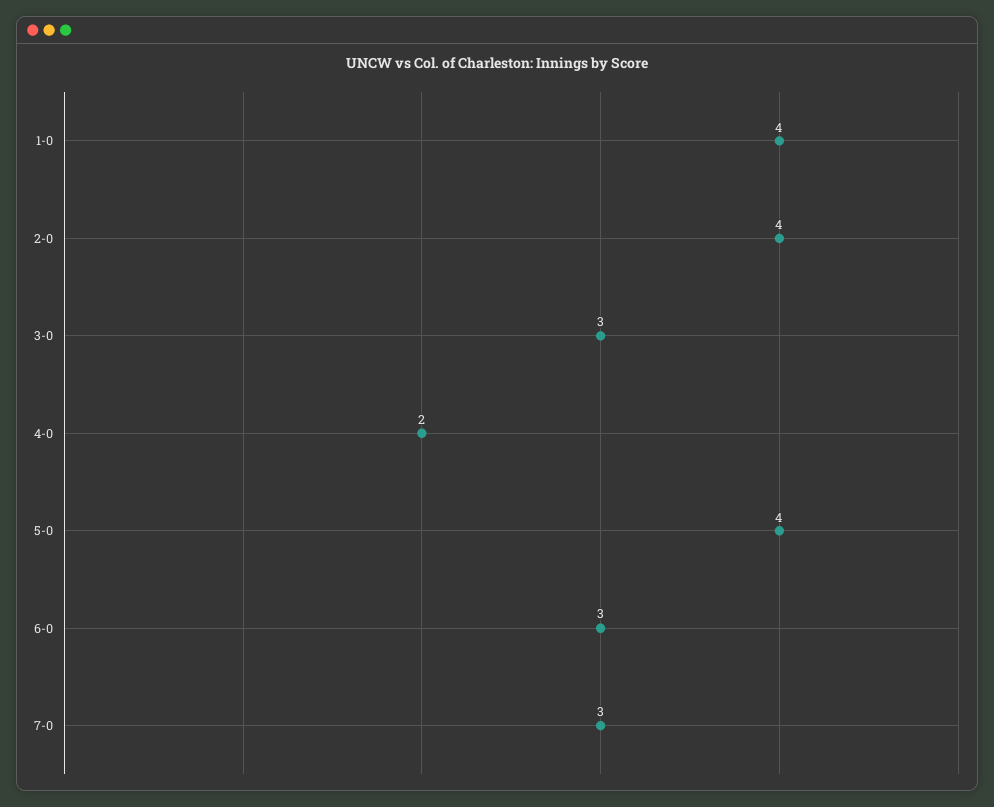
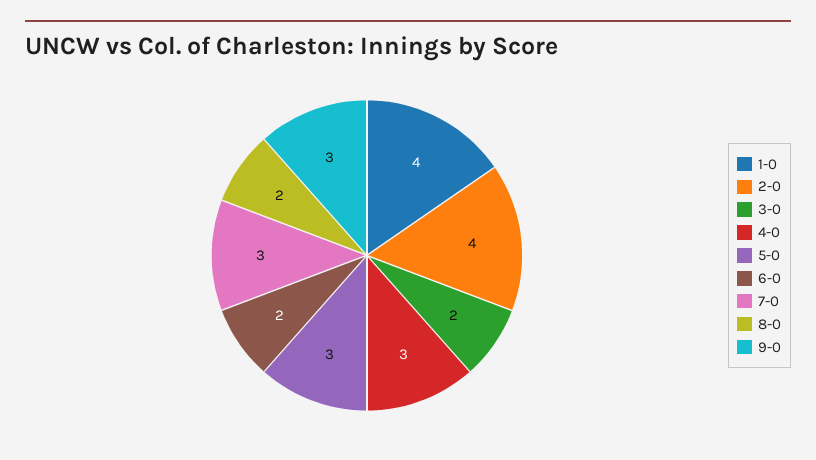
3-0: 3 -> 2
4-0: 2 -> 3
5-0: 4 -> 3
6-0: 3 -> 2
8-0: none -> 2
9-0: none -> 3

